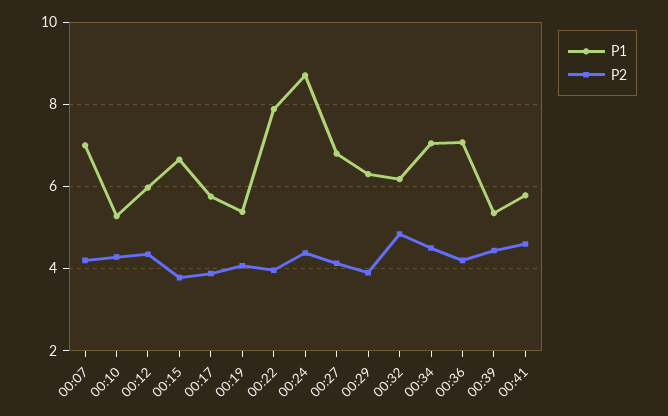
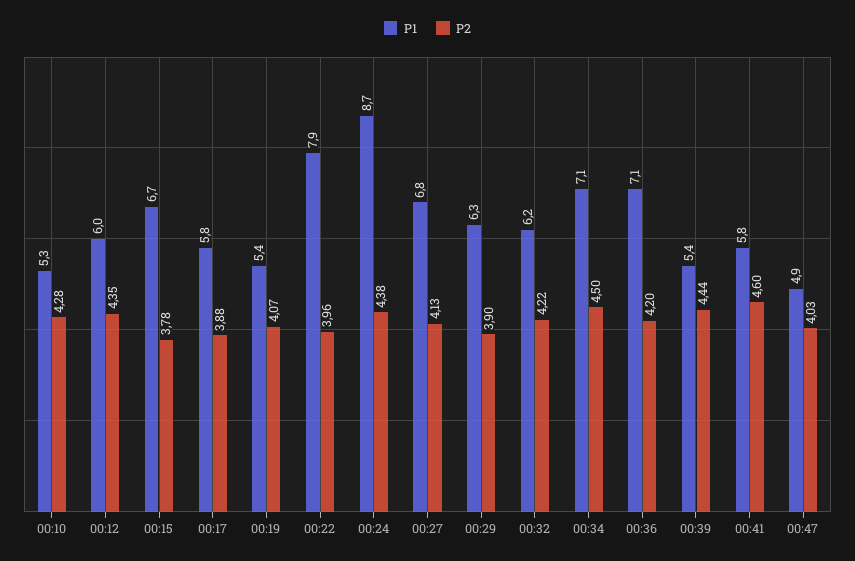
P1, 00:07: 7 -> none
P2, 00:07: 4.2 -> none
P2, 00:32: 4.8 -> 4.22
P1, 00:47: none -> 4.9
P2, 00:47: none -> 4.03

